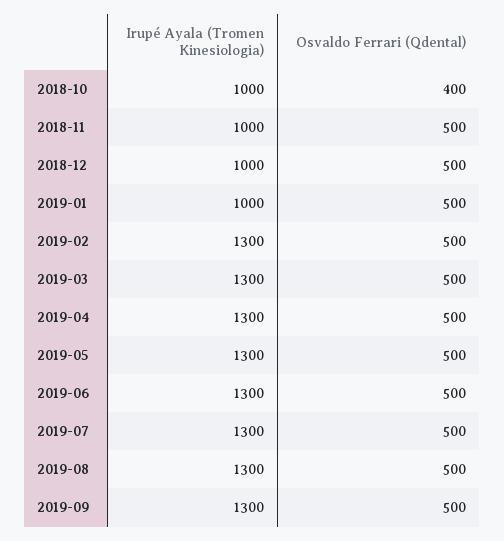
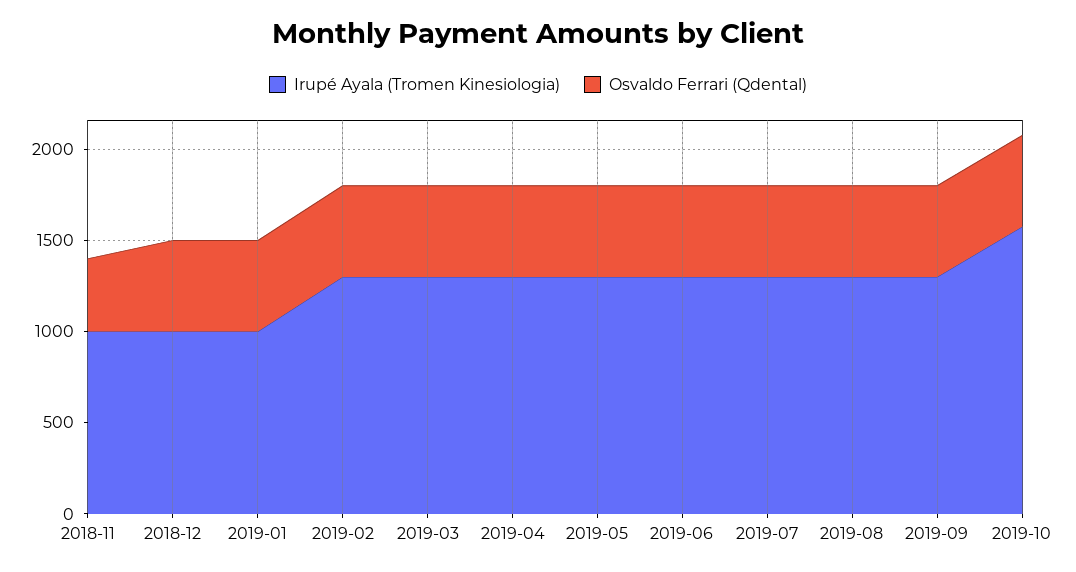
Irupé Ayala (Tromen Kinesiologia), 2018-10: 1000 -> none
Osvaldo Ferrari (Qdental), 2018-10: 400 -> none
Osvaldo Ferrari (Qdental), 2018-11: 500 -> 400
Irupé Ayala (Tromen Kinesiologia), 2019-10: none -> 1600
Osvaldo Ferrari (Qdental), 2019-10: none -> 500

